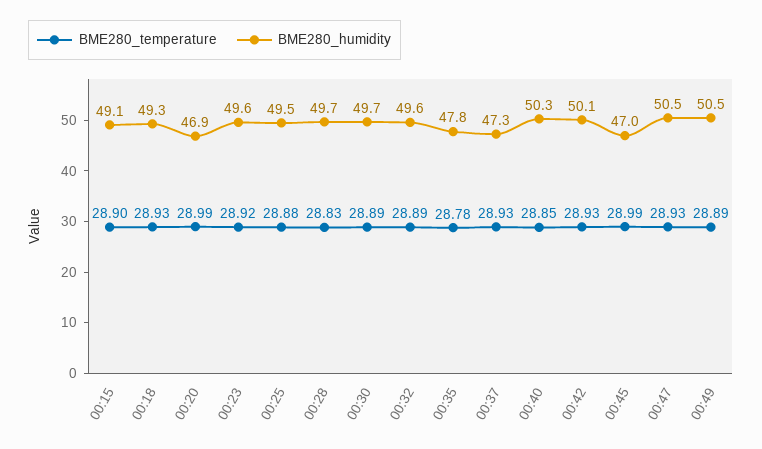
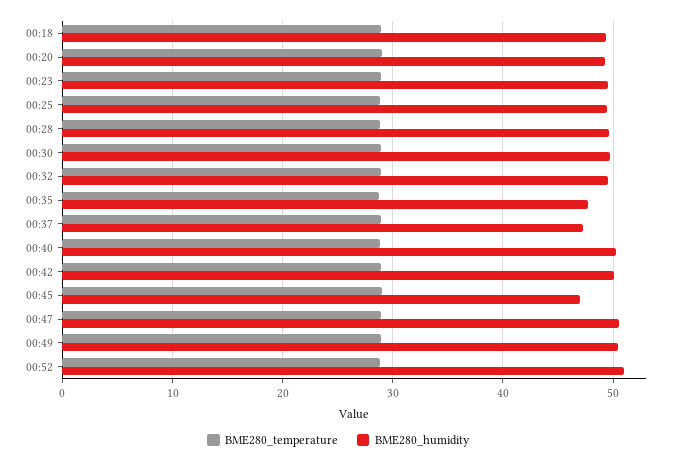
BME280_temperature, 00:15: 28.9 -> none
BME280_humidity, 00:15: 49.1 -> none
BME280_humidity, 00:20: 46.9 -> 49
BME280_temperature, 00:52: none -> 29
BME280_humidity, 00:52: none -> 51

